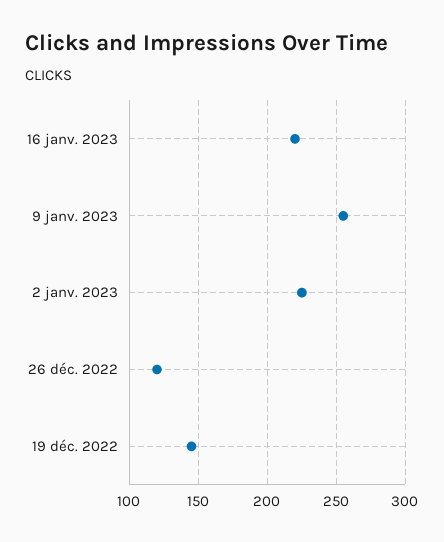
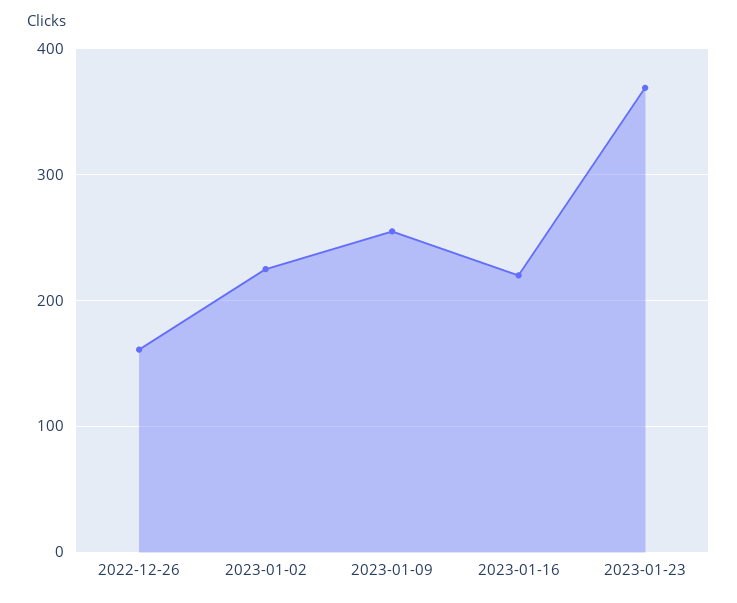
26 déc. 2022: 120 -> 160
19 déc. 2022: 145 -> none
2023-01-23: none -> 370

